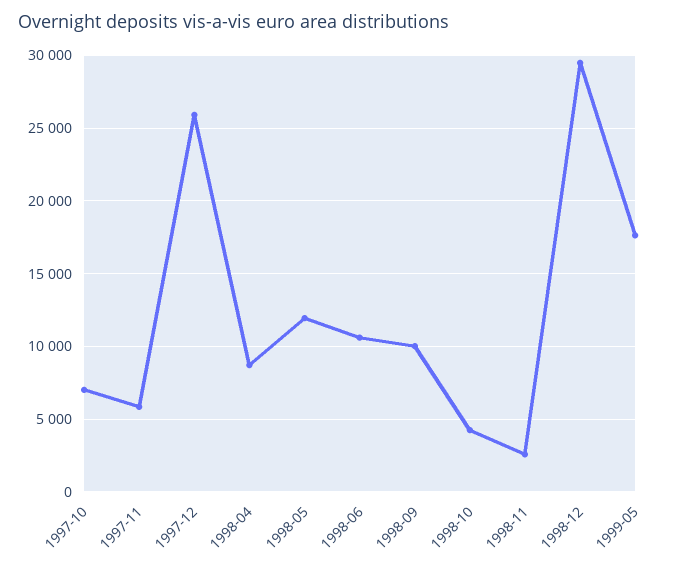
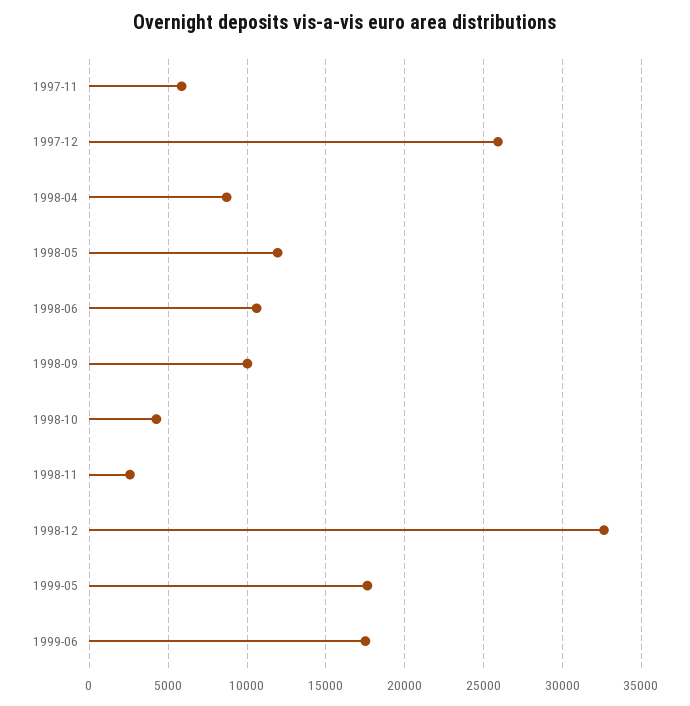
1997-10: 7000 -> none
1998-12: 29500 -> 32500
1999-06: none -> 17500

